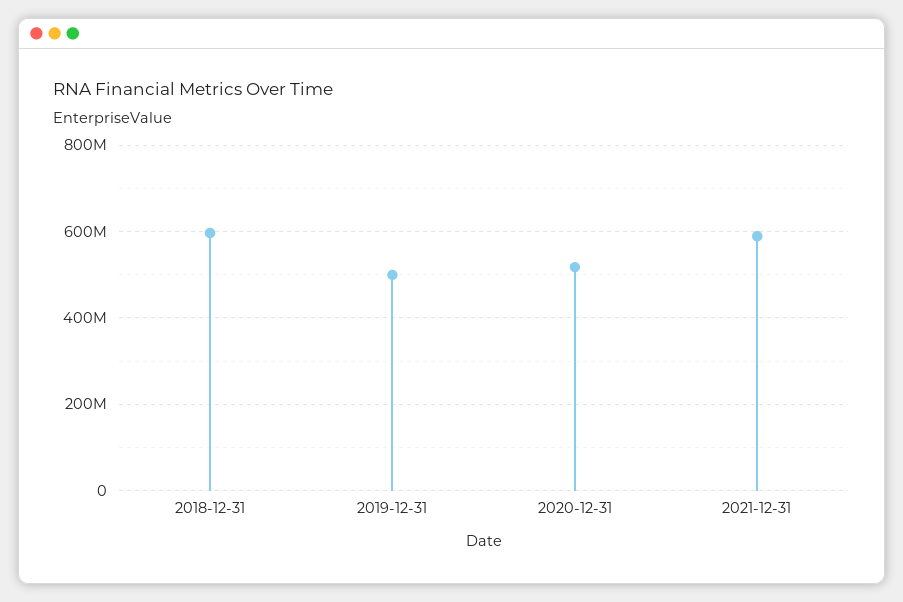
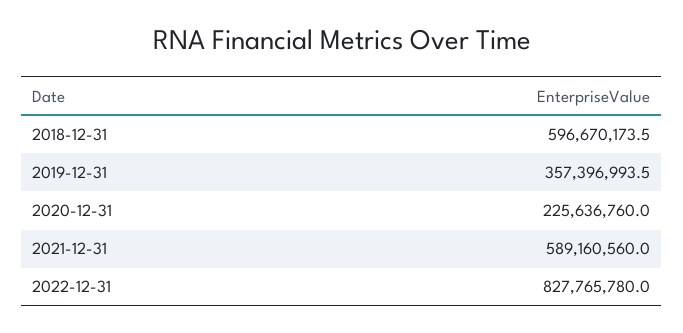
2019-12-31: 500000000 -> 357396993.5
2020-12-31: 520000000 -> 225636760
2022-12-31: none -> 827765780

